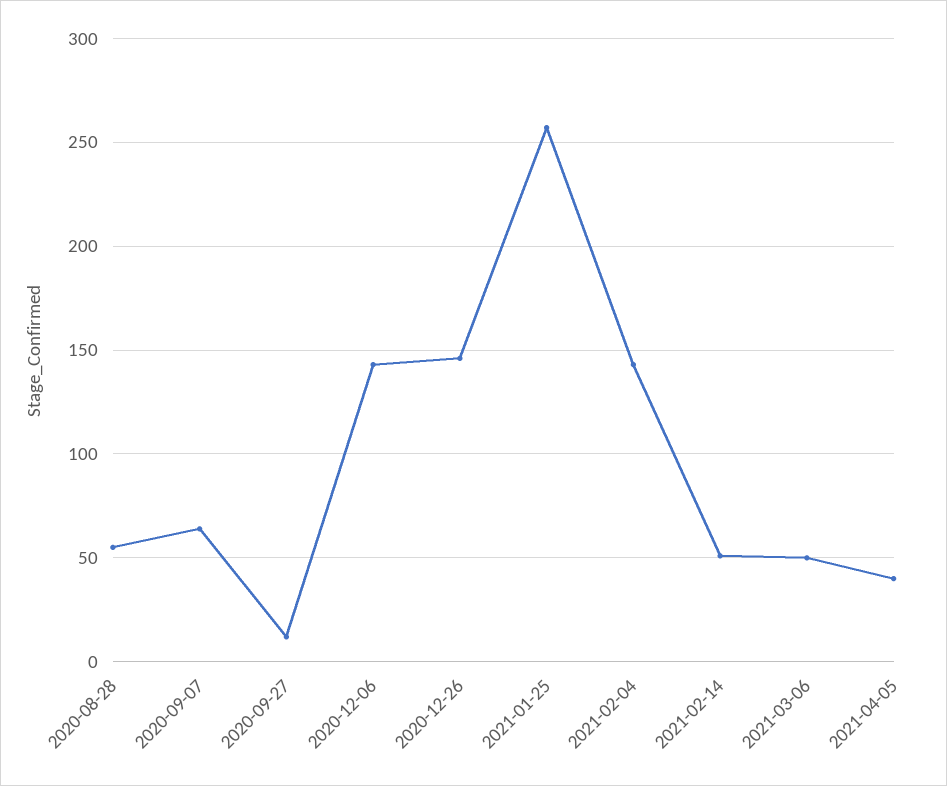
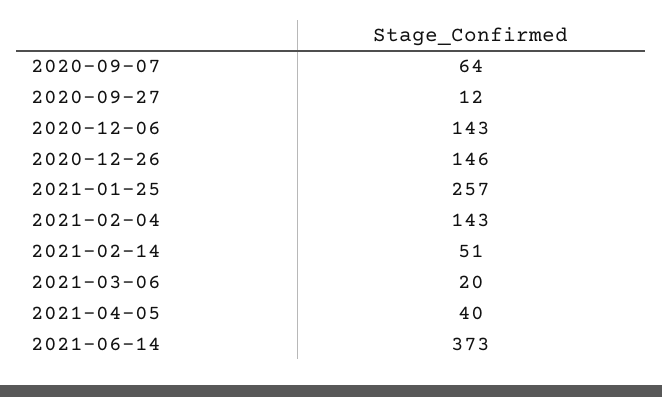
2020-08-28: 55 -> none
2021-03-06: 50 -> 20
2021-06-14: none -> 373

